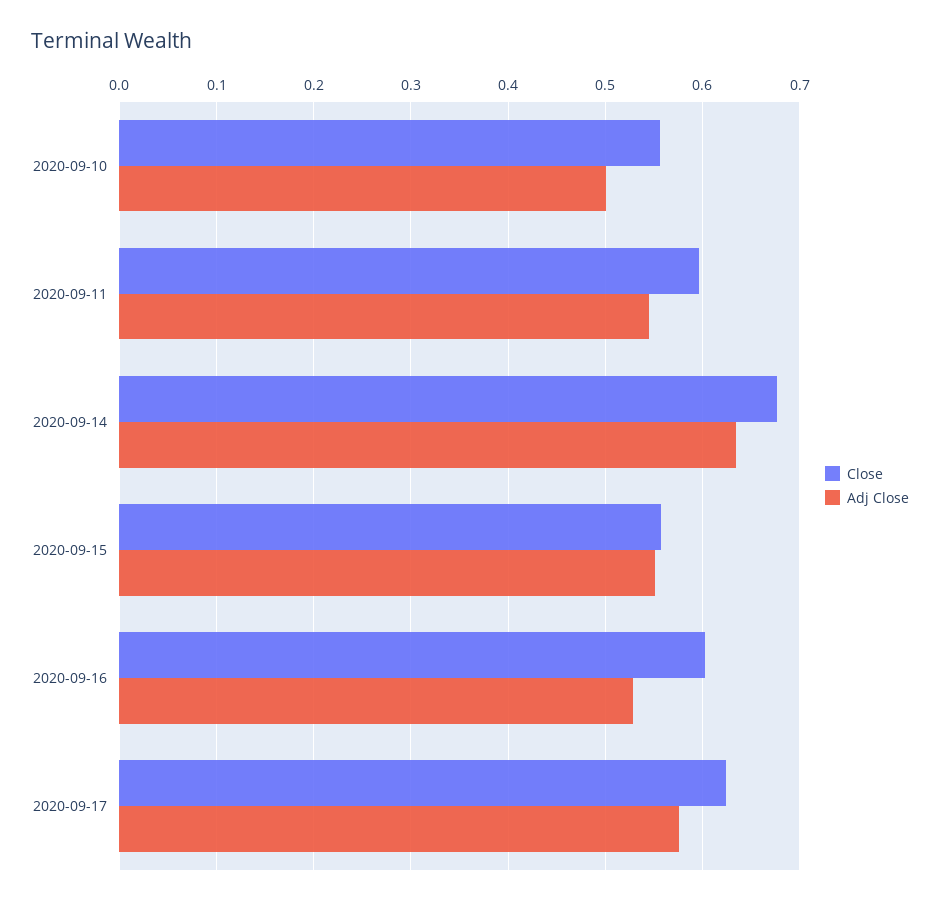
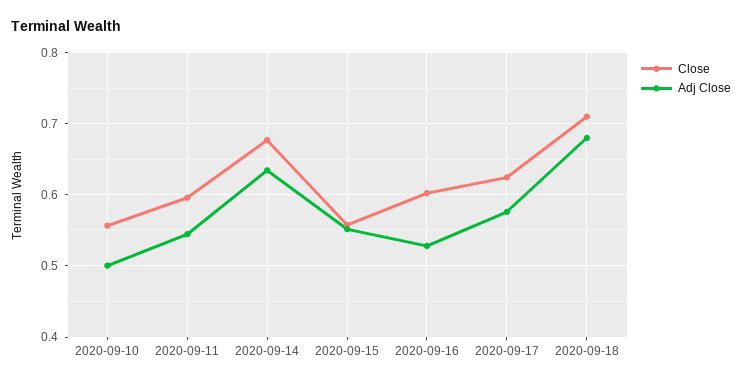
Close, 2020-09-18: none -> 0.71
Adj Close, 2020-09-18: none -> 0.68

